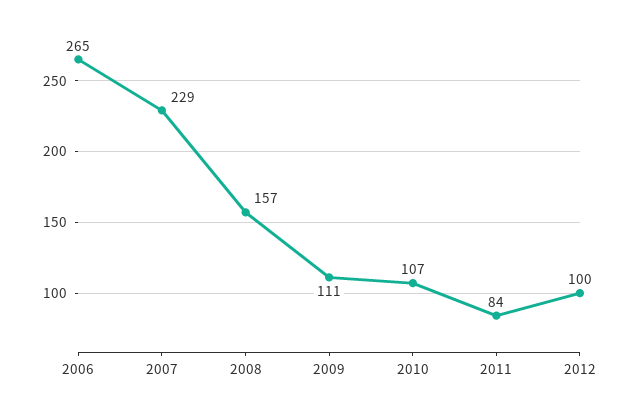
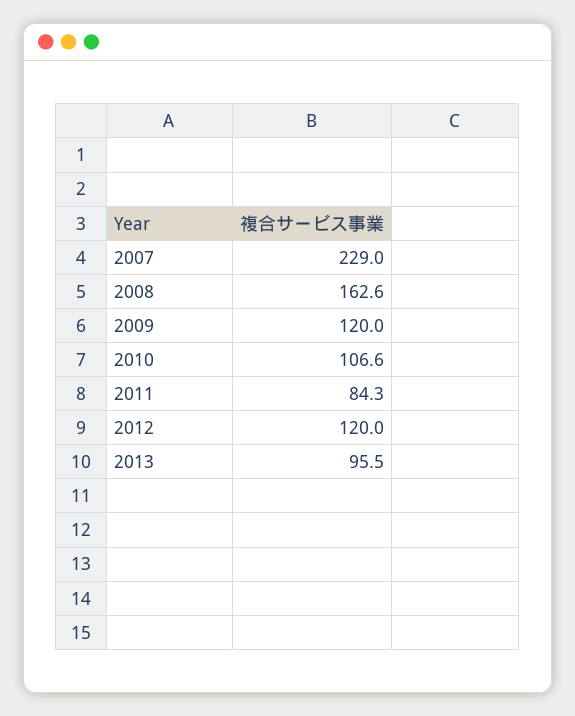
2006: 265 -> none
2008: 157 -> 162.6
2009: 111 -> 120
2012: 100 -> 120
2013: none -> 95.5

